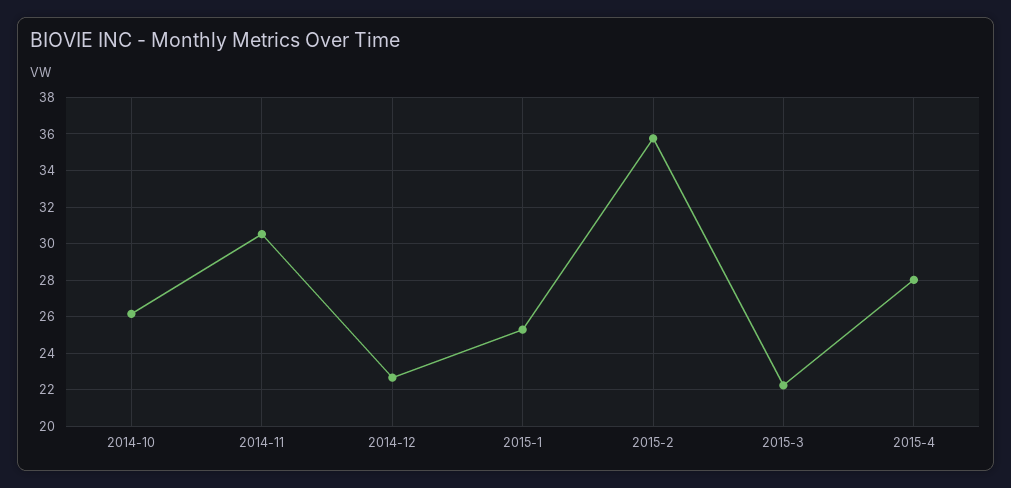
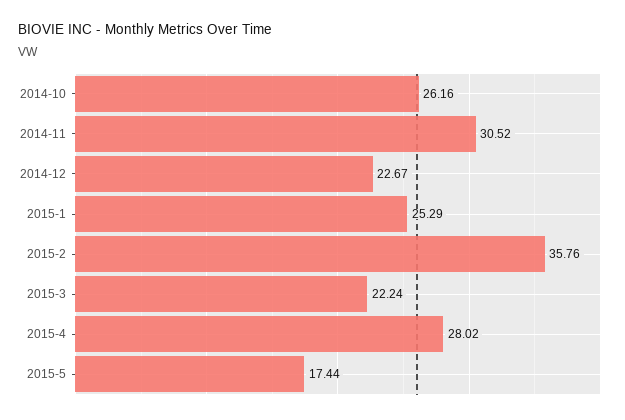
2015-5: none -> 17.44

